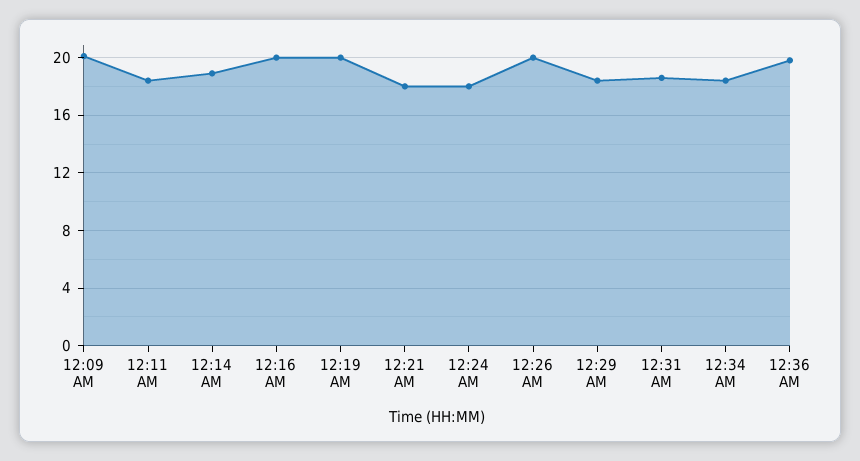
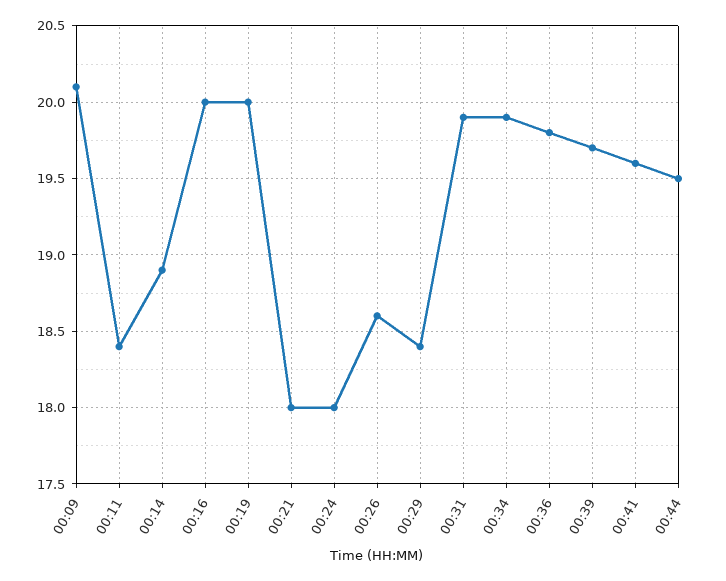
12:26 AM: 20 -> 18.6
12:31 AM: 18.5 -> 19.9
12:34 AM: 18.5 -> 19.9
00:39: none -> 19.7
00:41: none -> 19.6
00:44: none -> 19.5

